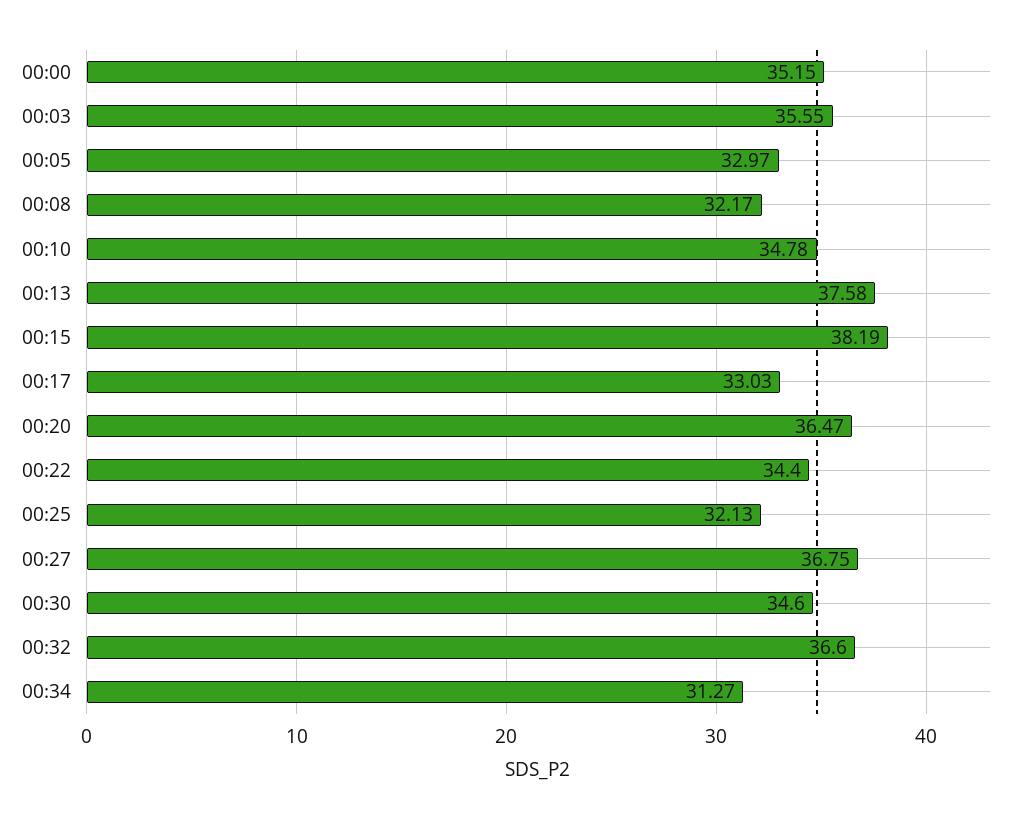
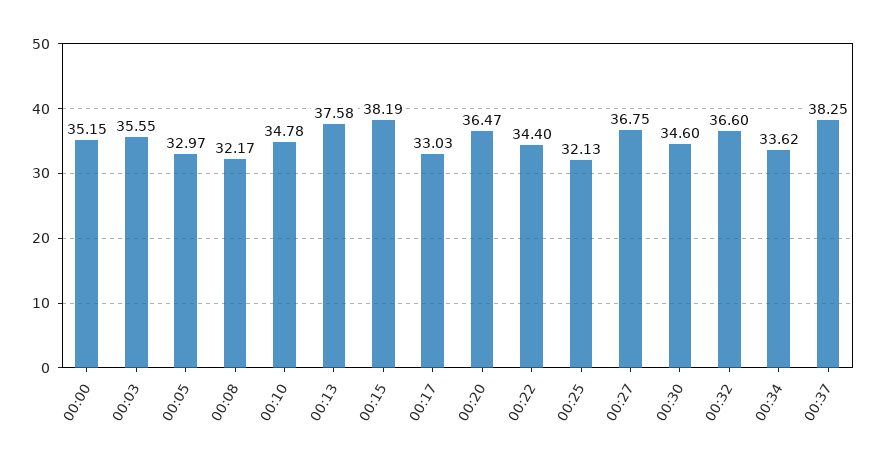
00:34: 31.27 -> 33.62
00:37: none -> 38.25

